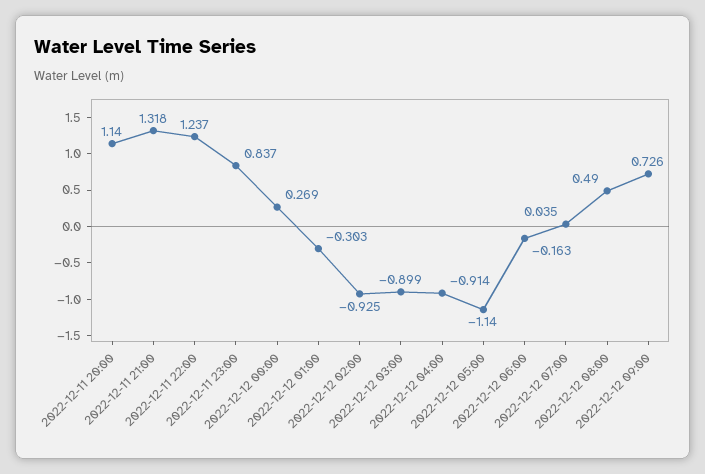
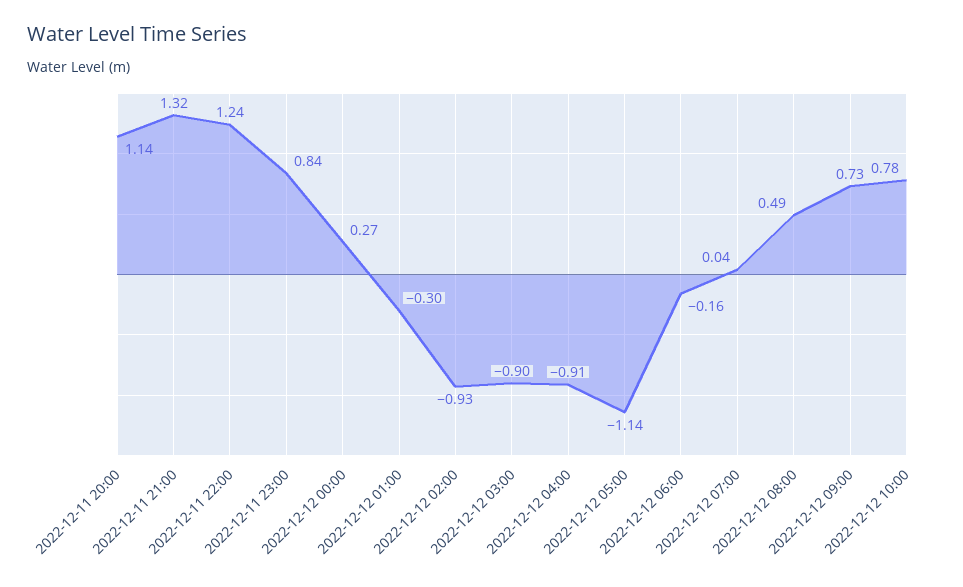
2022-12-12 10:00: none -> 0.78

